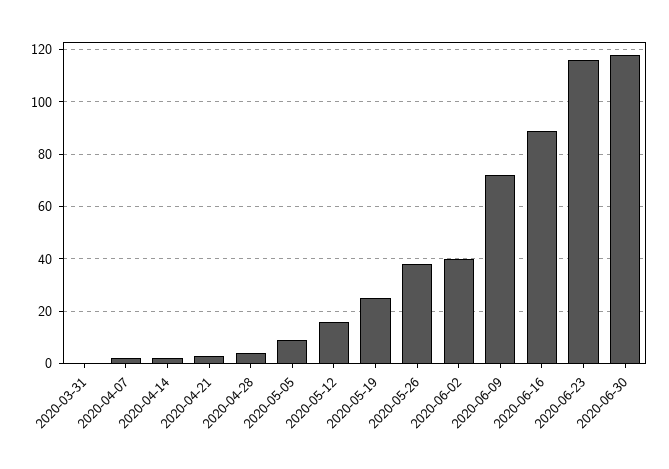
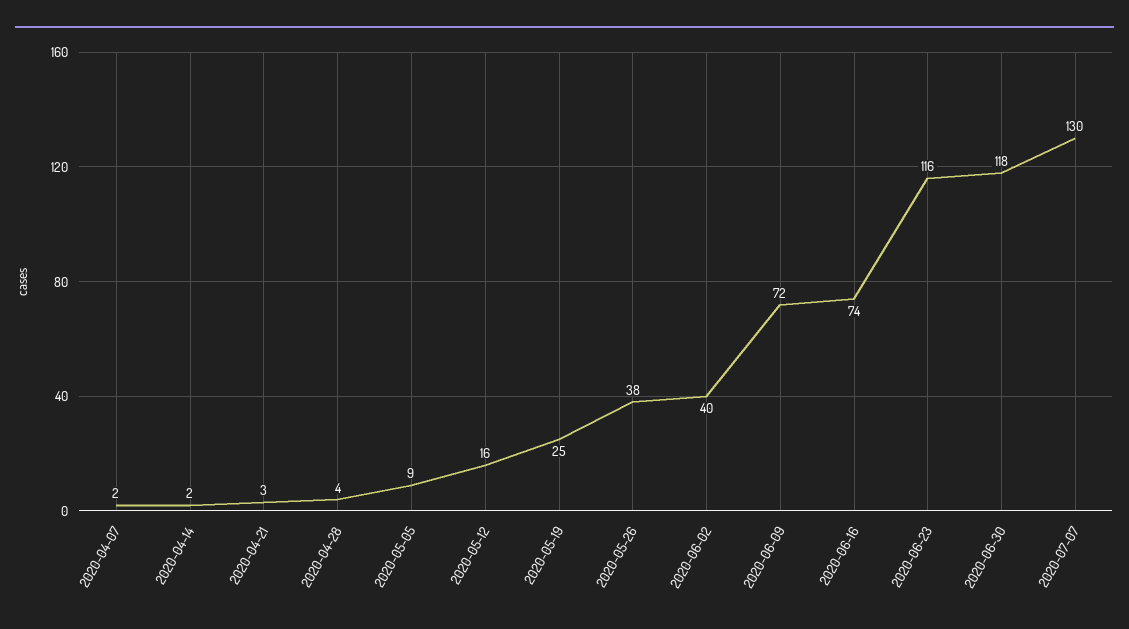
2020-03-31: 0 -> none
2020-06-16: 90 -> 74
2020-07-07: none -> 130

